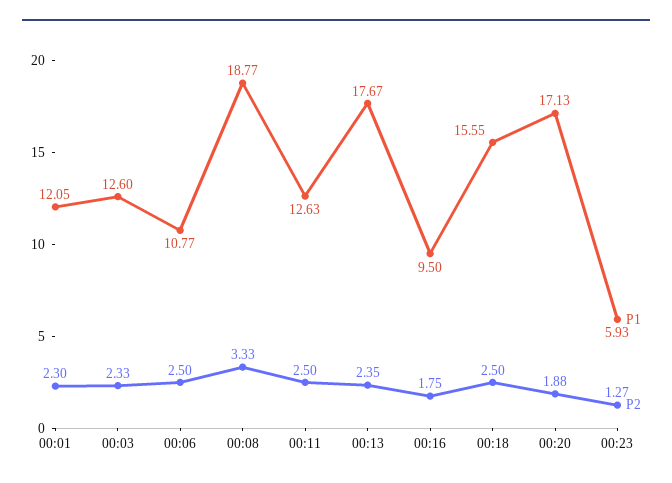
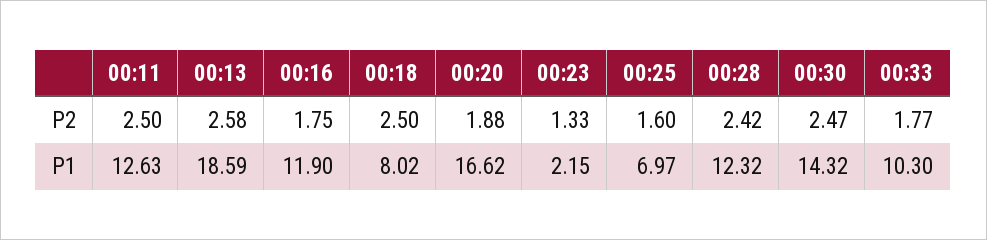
P1, 00:01: 12.05 -> none
P2, 00:01: 2.3 -> none
P1, 00:03: 12.6 -> none
P2, 00:03: 2.33 -> none
P1, 00:06: 10.77 -> none
P2, 00:06: 2.5 -> none
P1, 00:08: 18.77 -> none
P2, 00:08: 3.33 -> none
P1, 00:13: 17.67 -> 18.59
P2, 00:13: 2.35 -> 2.58
P1, 00:16: 9.5 -> 11.9
P1, 00:18: 15.55 -> 8.02
P1, 00:20: 17.13 -> 16.62
P1, 00:23: 5.93 -> 2.15
P2, 00:23: 1.27 -> 1.33
P2, 00:25: none -> 1.6
P2, 00:28: none -> 2.42
P2, 00:30: none -> 2.47
P2, 00:33: none -> 1.77
P1, 00:25: none -> 6.97
P1, 00:28: none -> 12.32
P1, 00:30: none -> 14.32
P1, 00:33: none -> 10.3

